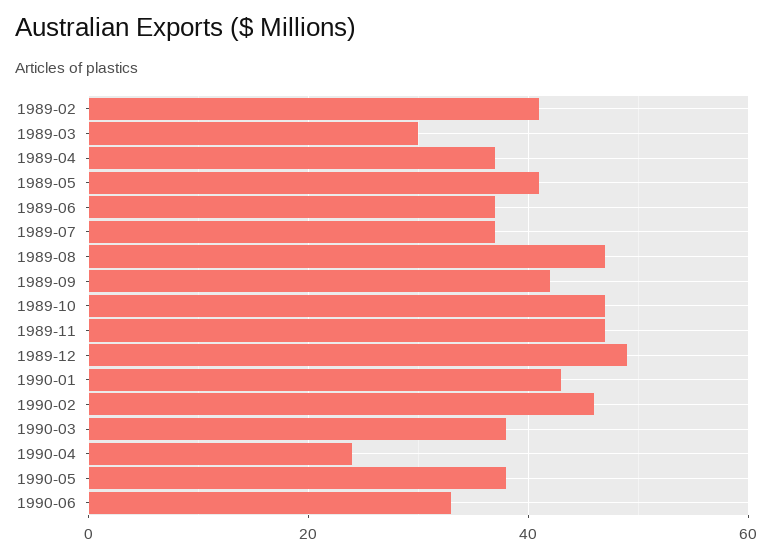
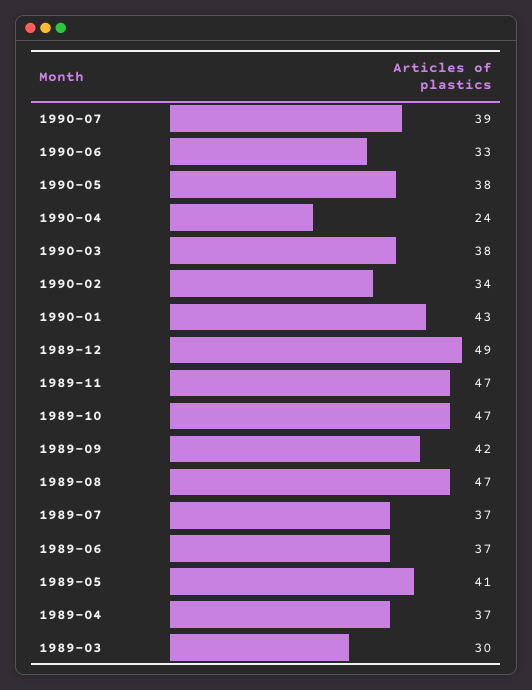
1989-02: 40 -> none
1990-02: 45 -> 34
1990-07: none -> 39

